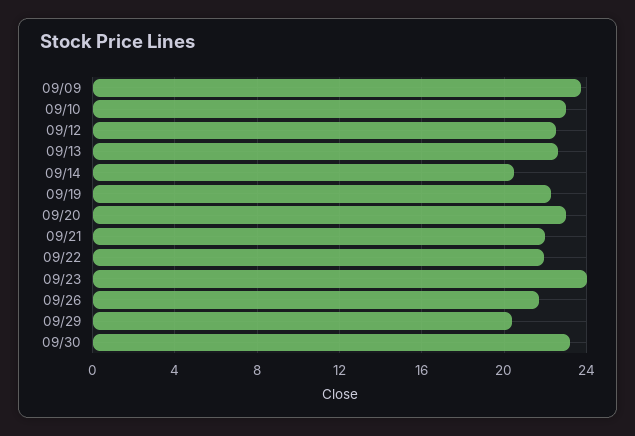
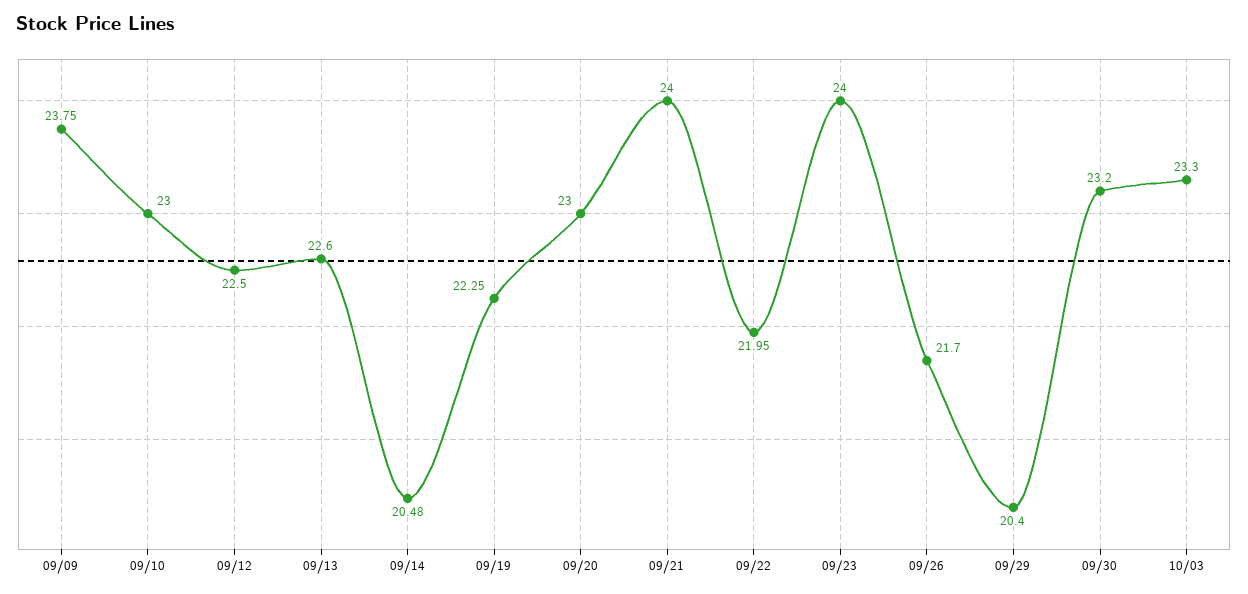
09/21: 22 -> 24
10/03: none -> 23.3

